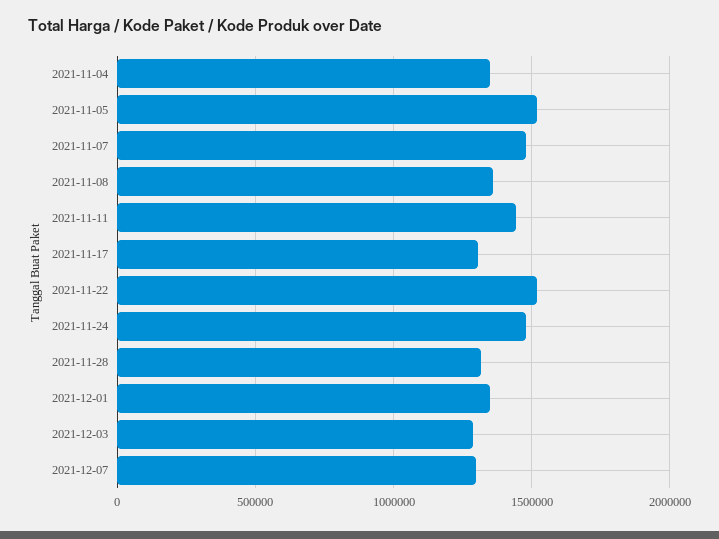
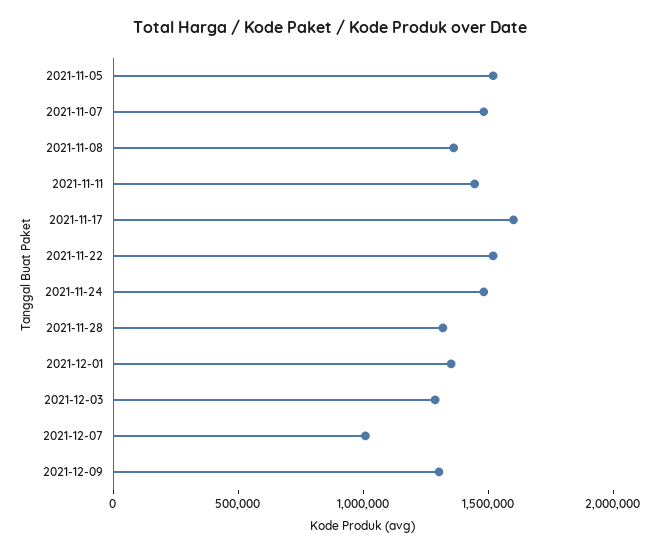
2021-11-04: 1350000 -> none
2021-11-17: 1300000 -> 1600000
2021-12-07: 1300000 -> 1000000
2021-12-09: none -> 1300000

